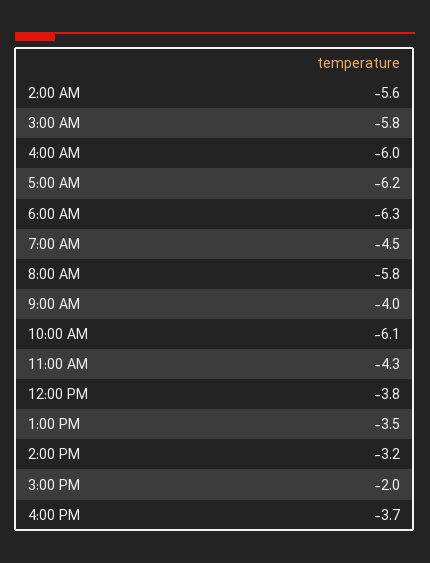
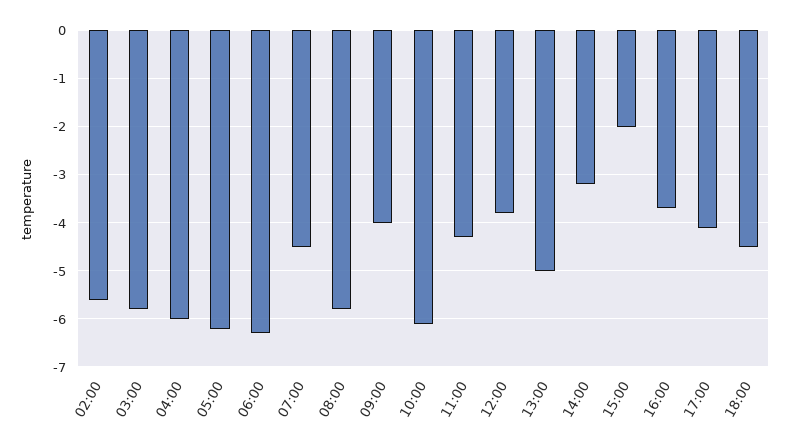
1:00 PM: -3.5 -> -5
17:00: none -> -4
18:00: none -> -4.5

